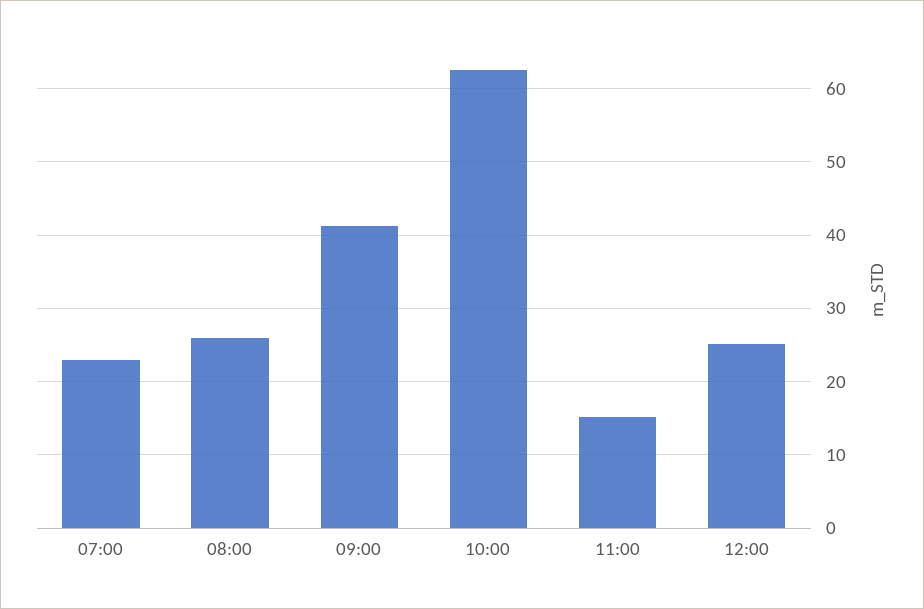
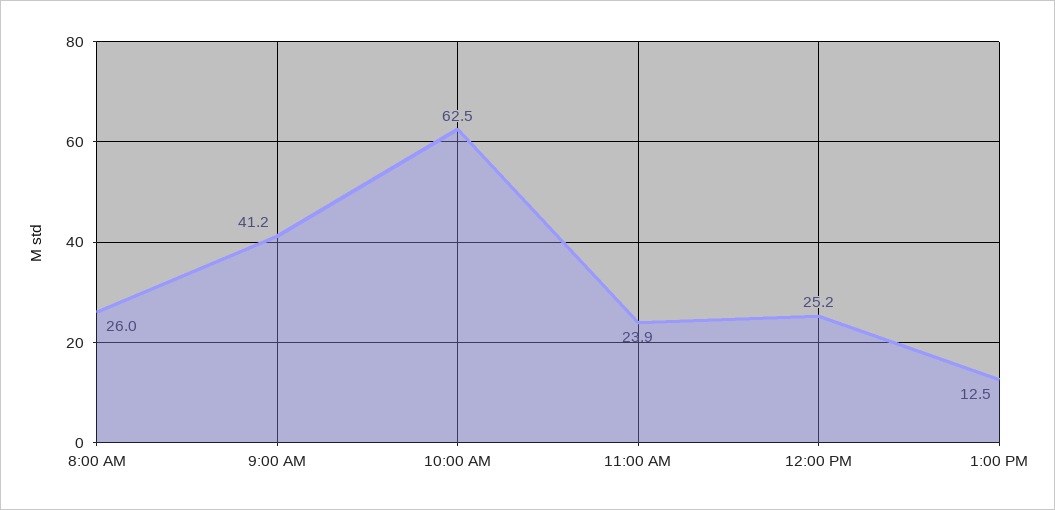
07:00: 23 -> none
11:00: 15 -> 23.9
1:00 PM: none -> 12.5

